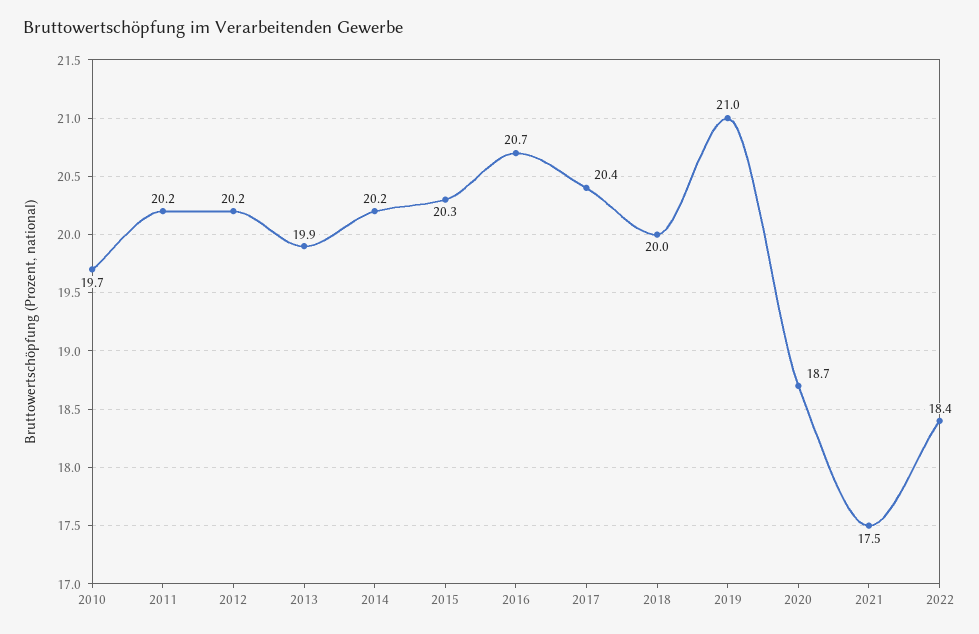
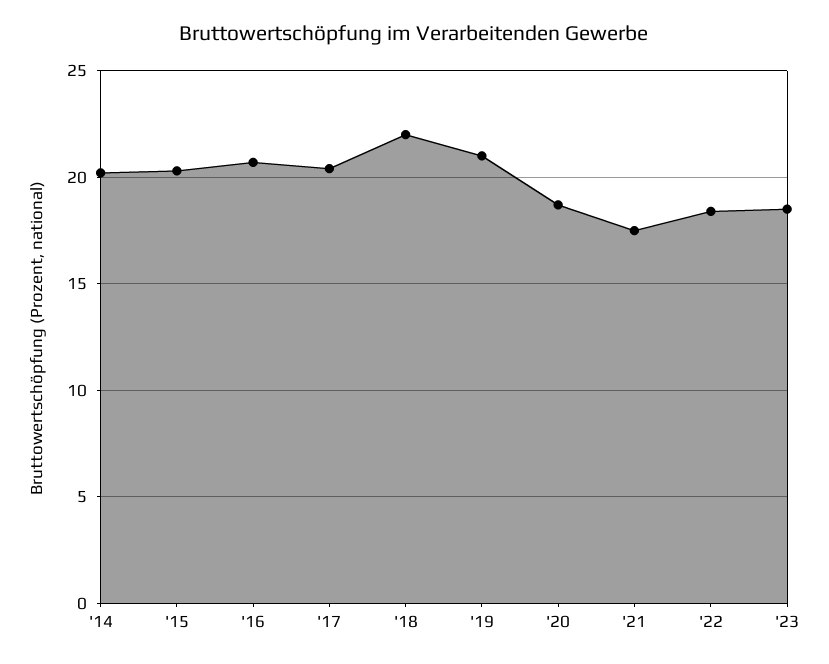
2010: 19.7 -> none
2011: 20.2 -> none
2012: 20.2 -> none
2013: 19.9 -> none
2018: 20 -> 22
'23: none -> 18.5

